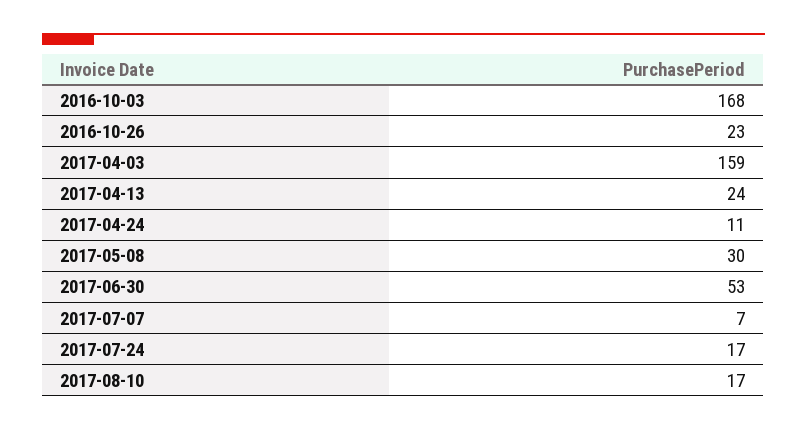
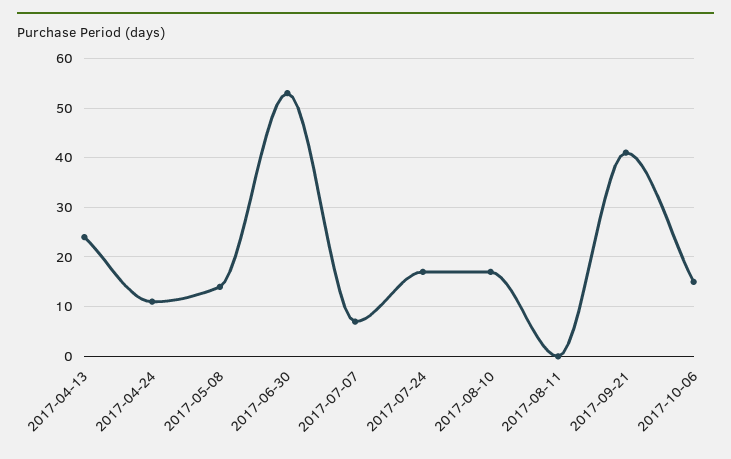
2016-10-03: 168 -> none
2016-10-26: 23 -> none
2017-04-03: 159 -> none
2017-05-08: 30 -> 15
2017-08-11: none -> 0
2017-09-21: none -> 40
2017-10-06: none -> 15

